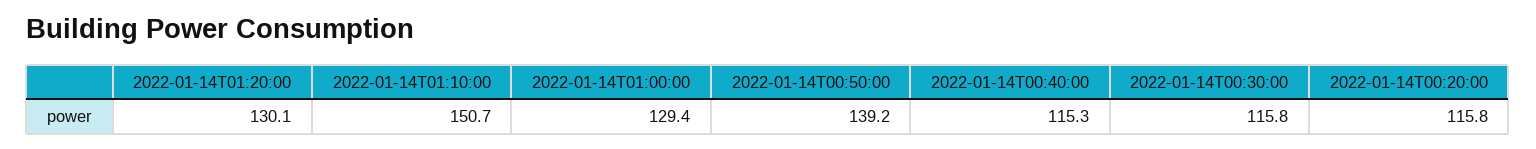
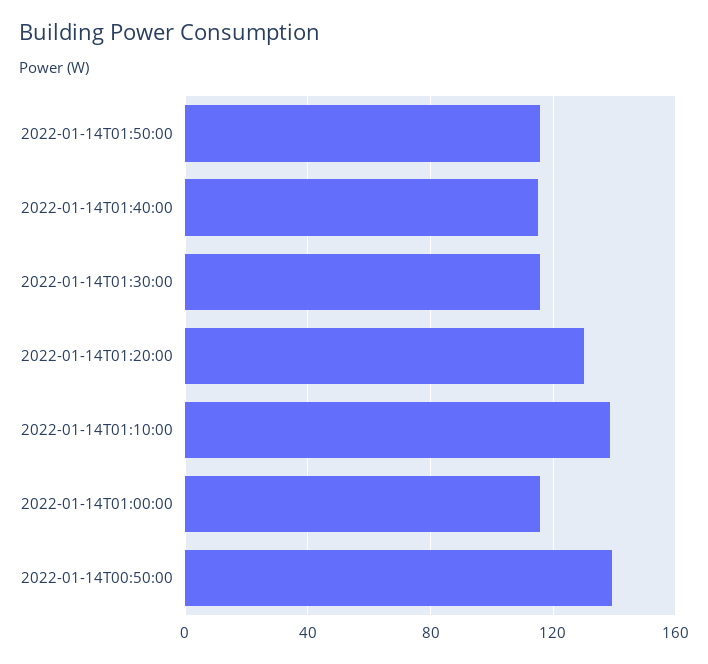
2022-01-14T01:10:00: 150.7 -> 140
2022-01-14T01:00:00: 129.4 -> 115
2022-01-14T00:40:00: 115.3 -> none
2022-01-14T00:30:00: 115.8 -> none
2022-01-14T00:20:00: 115.8 -> none
2022-01-14T01:50:00: none -> 115
2022-01-14T01:40:00: none -> 115
2022-01-14T01:30:00: none -> 115

